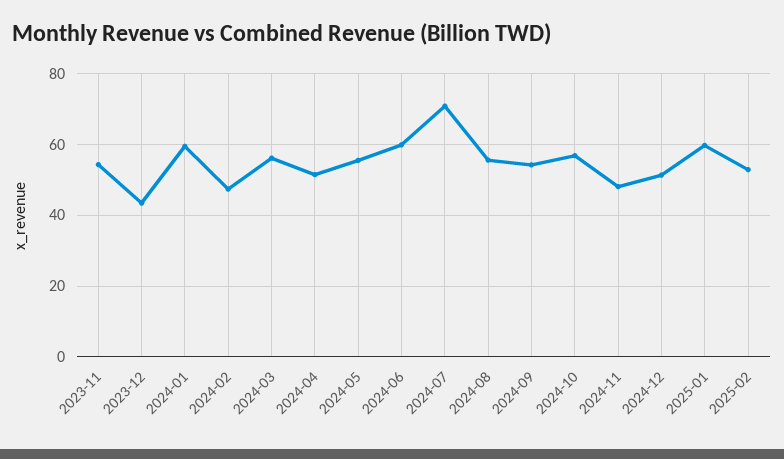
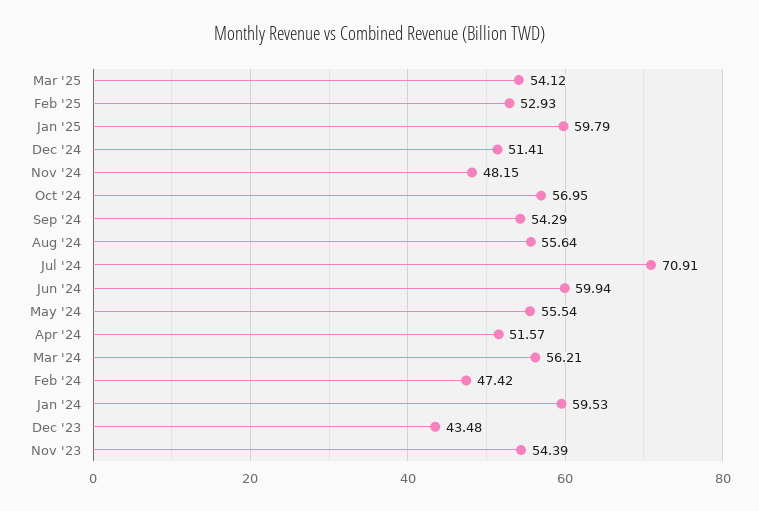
Mar '25: none -> 54.12

